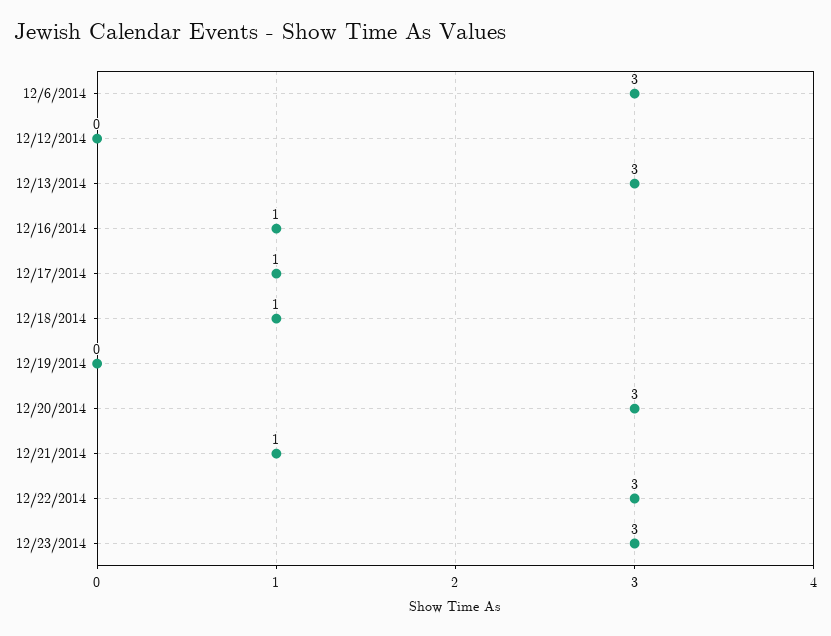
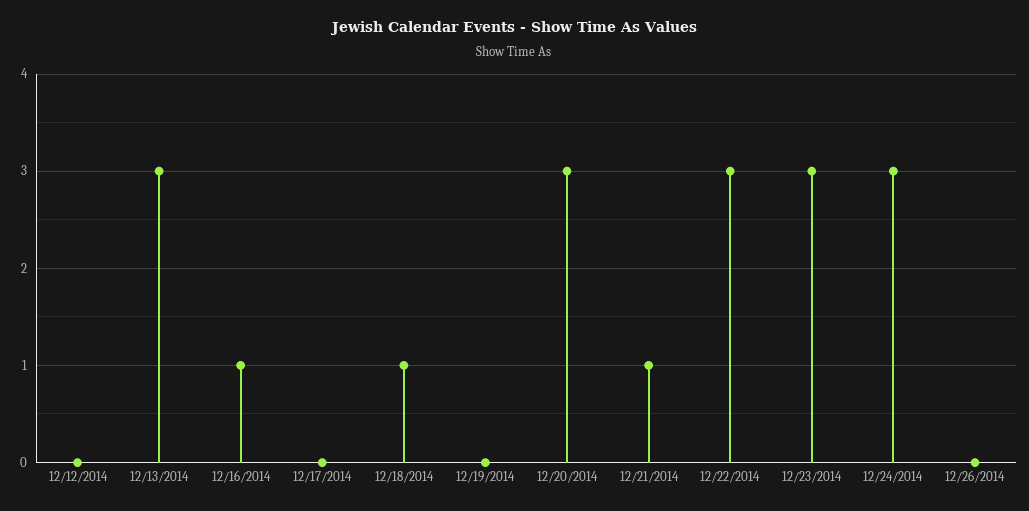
12/6/2014: 3 -> none
12/17/2014: 1 -> 0
12/24/2014: none -> 3
12/26/2014: none -> 0

